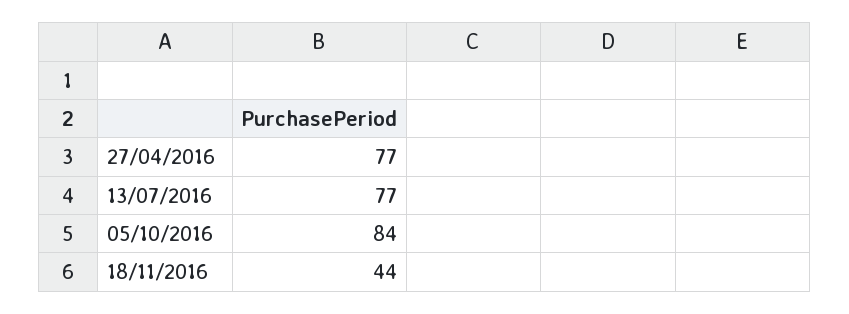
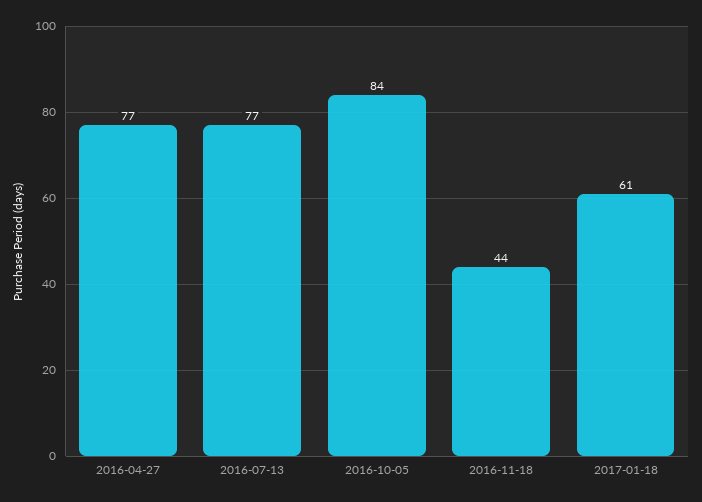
2017-01-18: none -> 61

